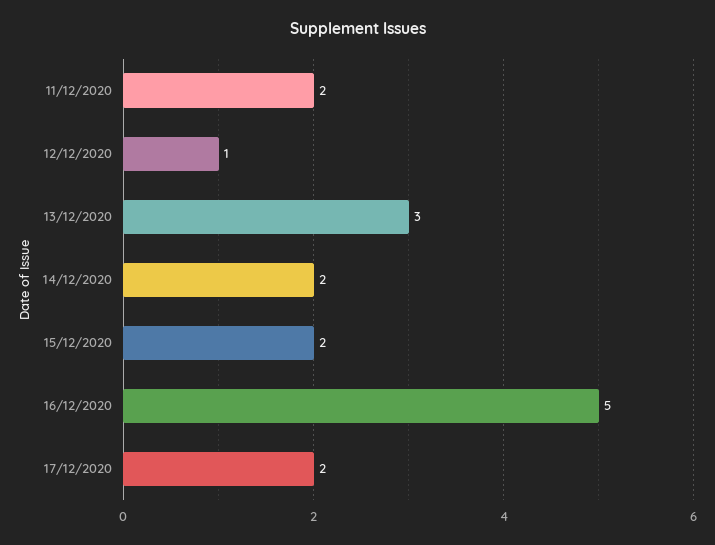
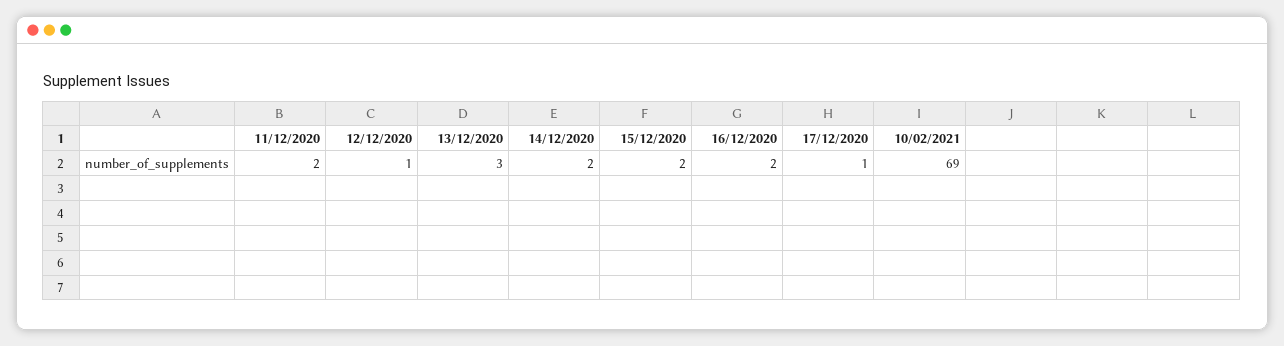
16/12/2020: 5 -> 2
17/12/2020: 2 -> 1
10/02/2021: none -> 69

